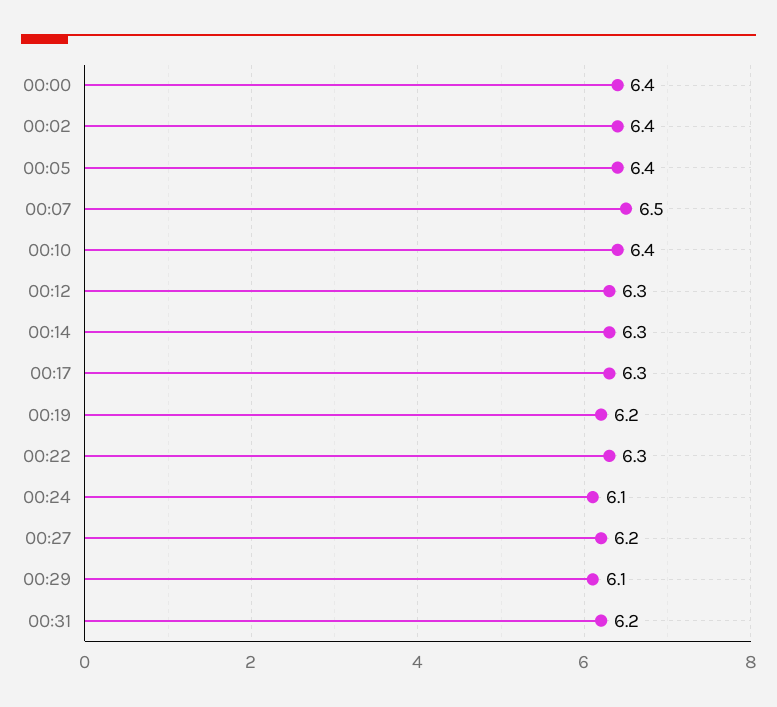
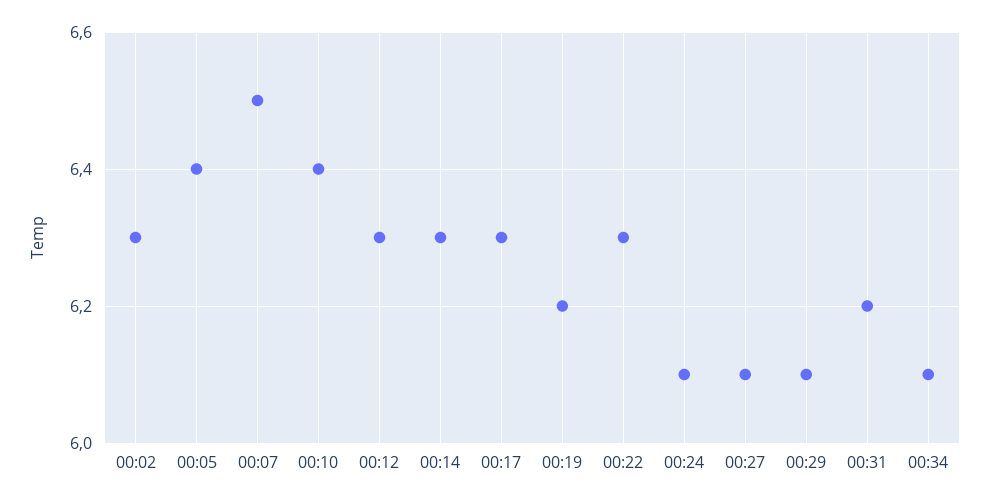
00:00: 6.4 -> none
00:02: 6.4 -> 6.3
00:27: 6.2 -> 6.1
00:34: none -> 6.1

